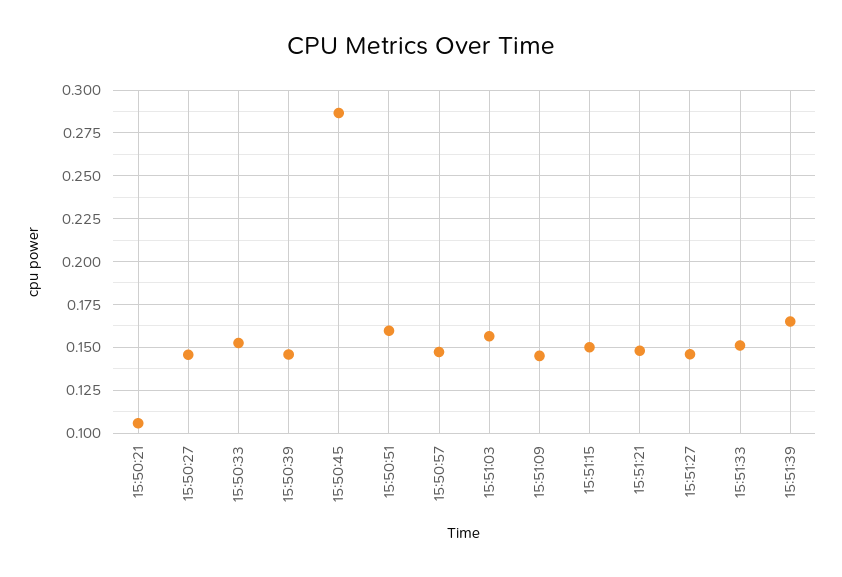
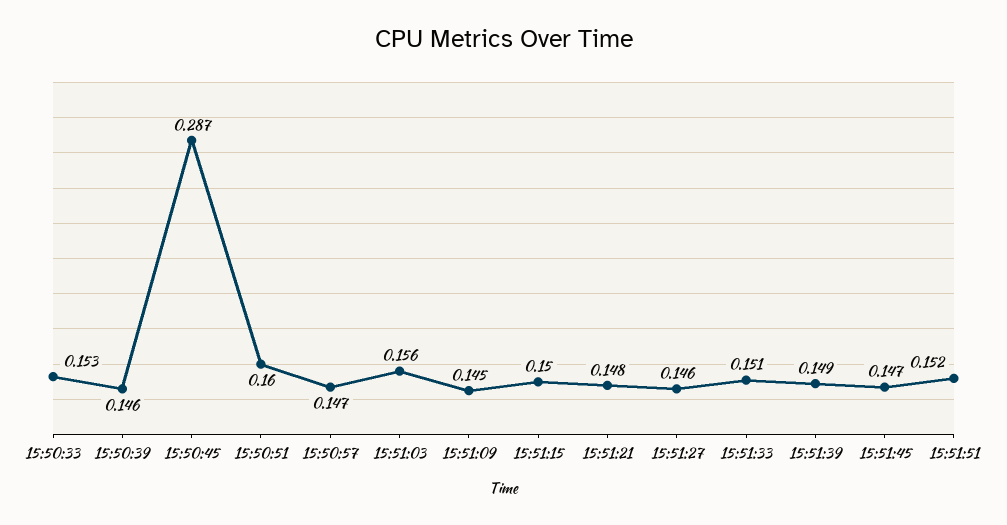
15:50:21: 0.105 -> none
15:50:27: 0.145 -> none
15:51:39: 0.165 -> 0.149
15:51:45: none -> 0.147
15:51:51: none -> 0.152

